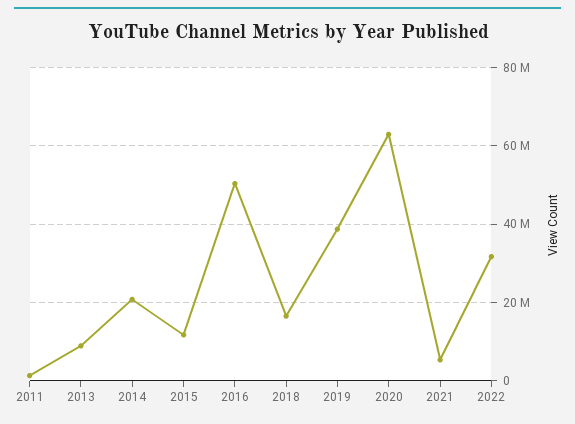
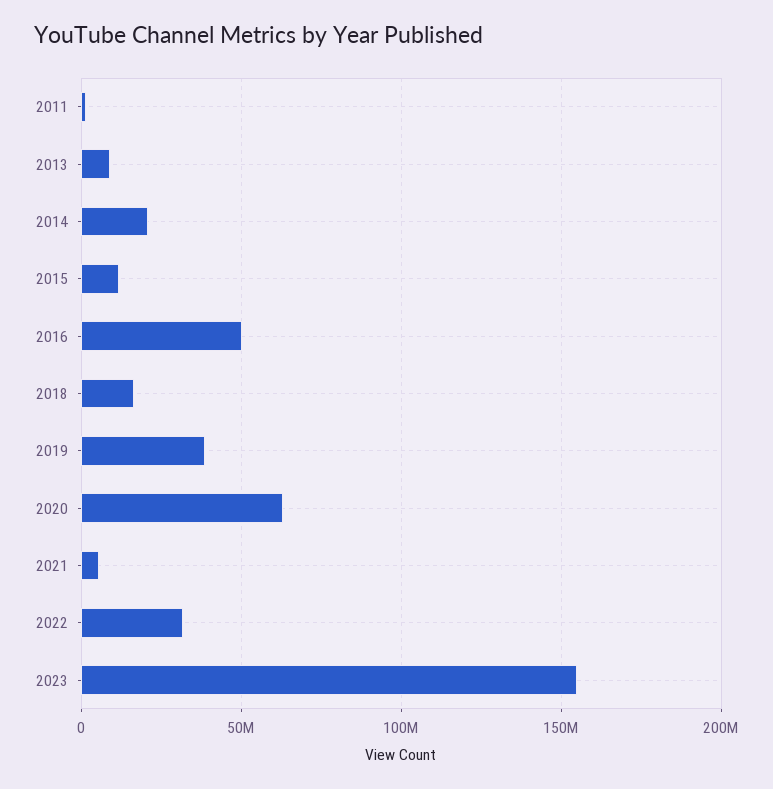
2023: none -> 155000000

